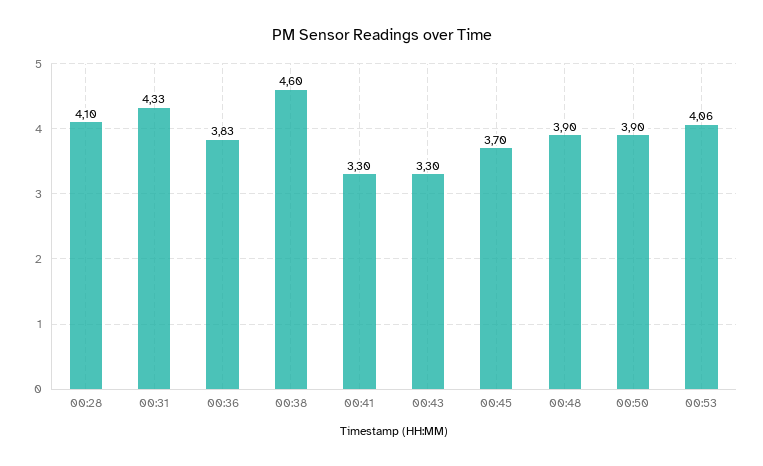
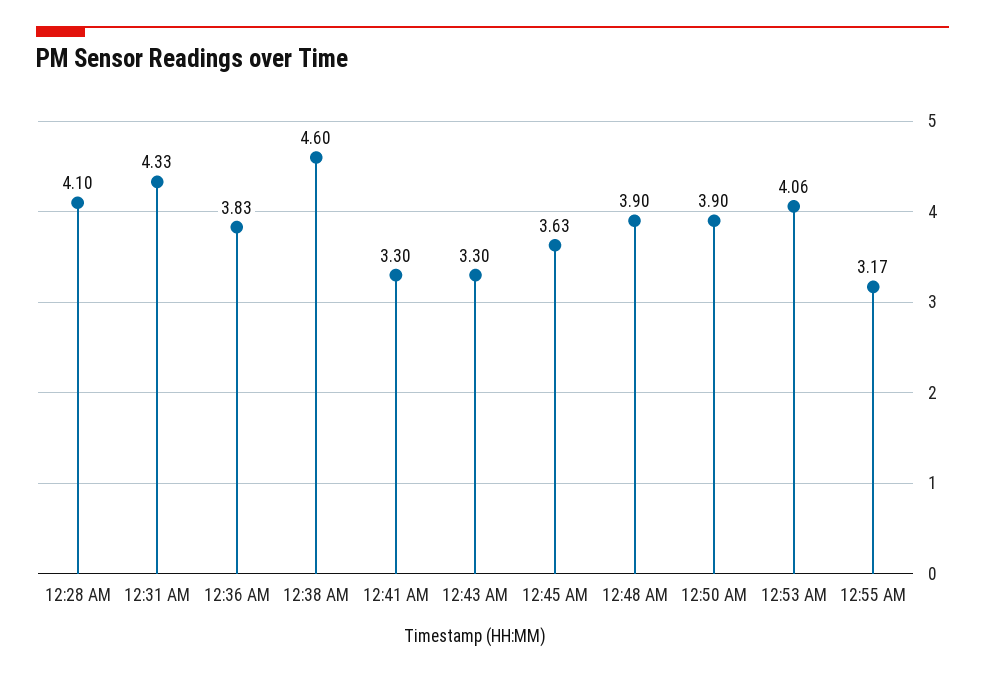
00:45: 3.7 -> 3.63
12:55 AM: none -> 3.17

